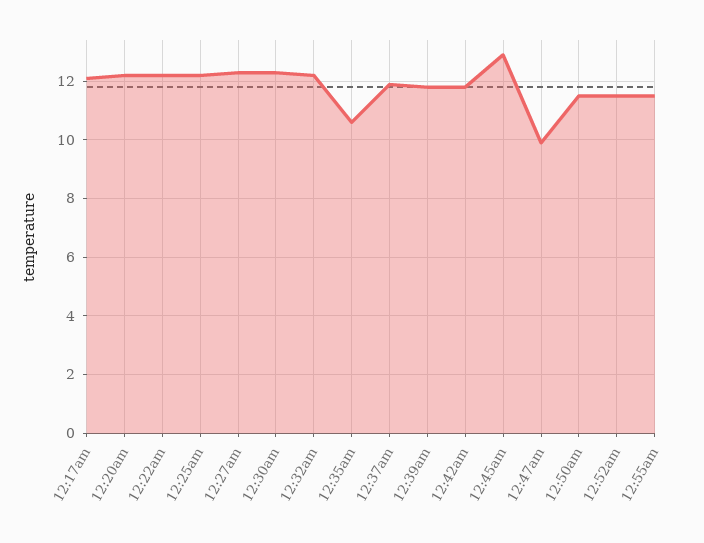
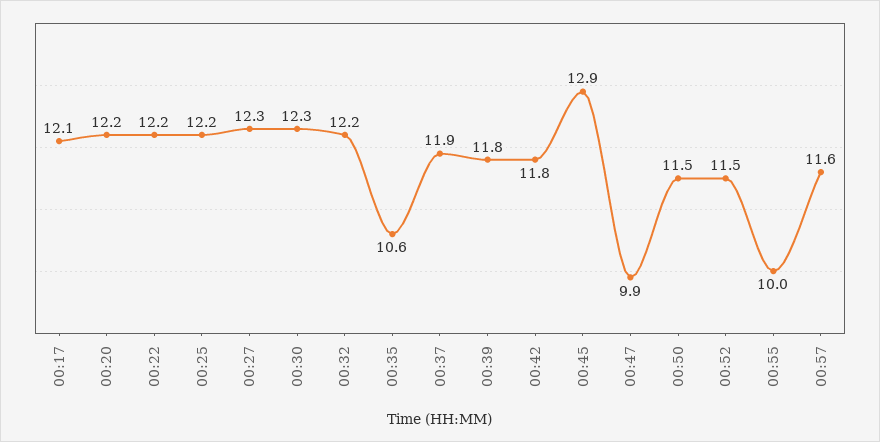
12:55am: 11.5 -> 10
00:57: none -> 11.6

